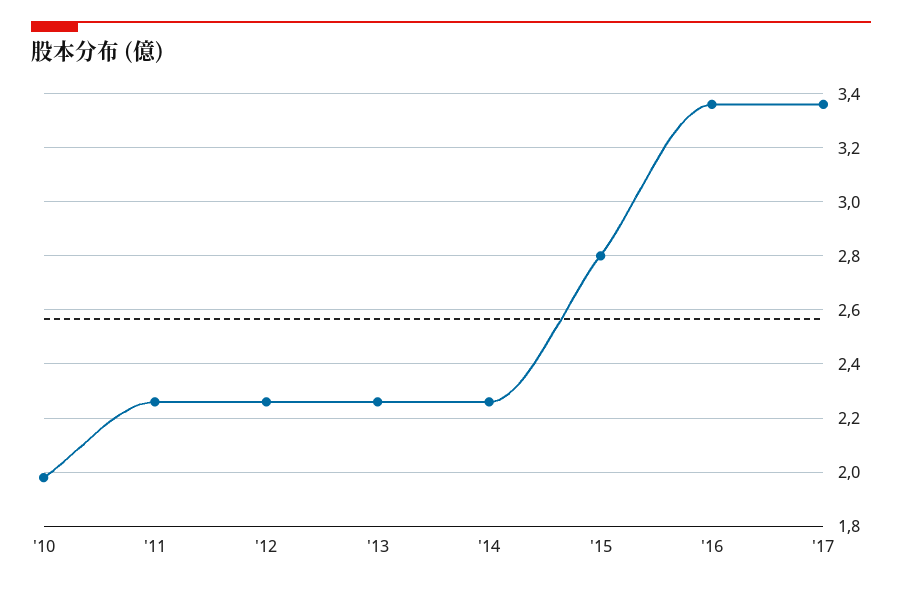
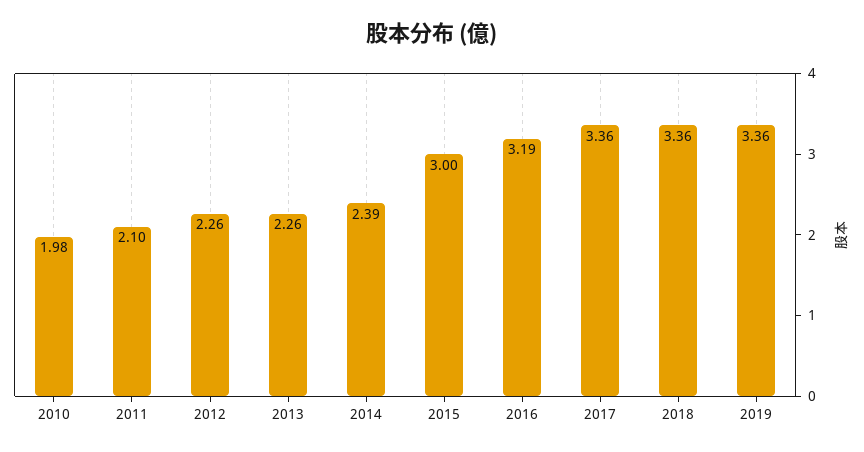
'11: 2.25 -> 2.1
'14: 2.25 -> 2.39
'15: 2.8 -> 3
'16: 3.35 -> 3.19
2018: none -> 3.36
2019: none -> 3.36

